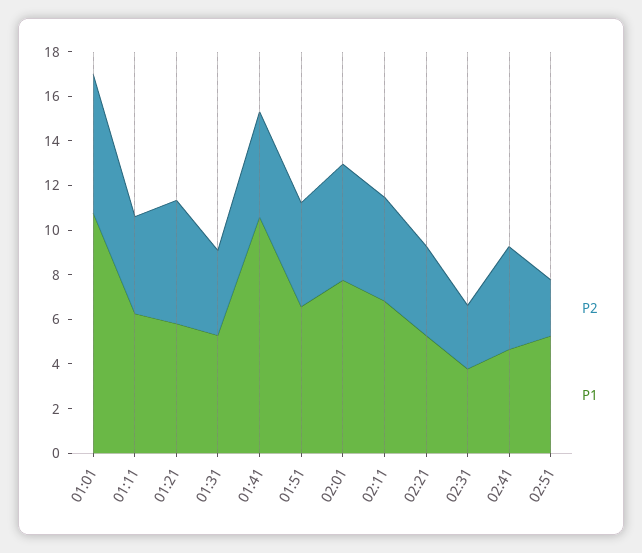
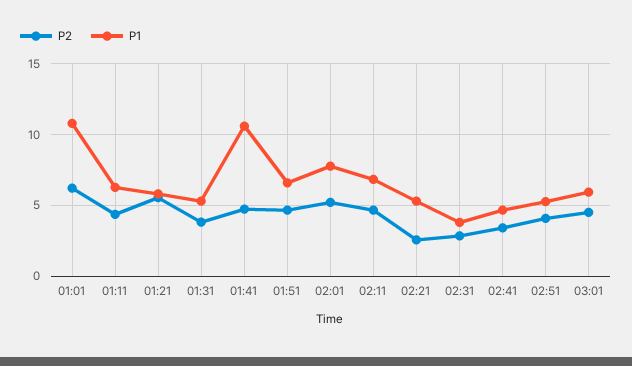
P2, 02:21: 4 -> 2.5
P2, 02:41: 4.5 -> 3.5
P2, 02:51: 2.5 -> 4
P2, 03:01: none -> 4.5
P1, 03:01: none -> 6

